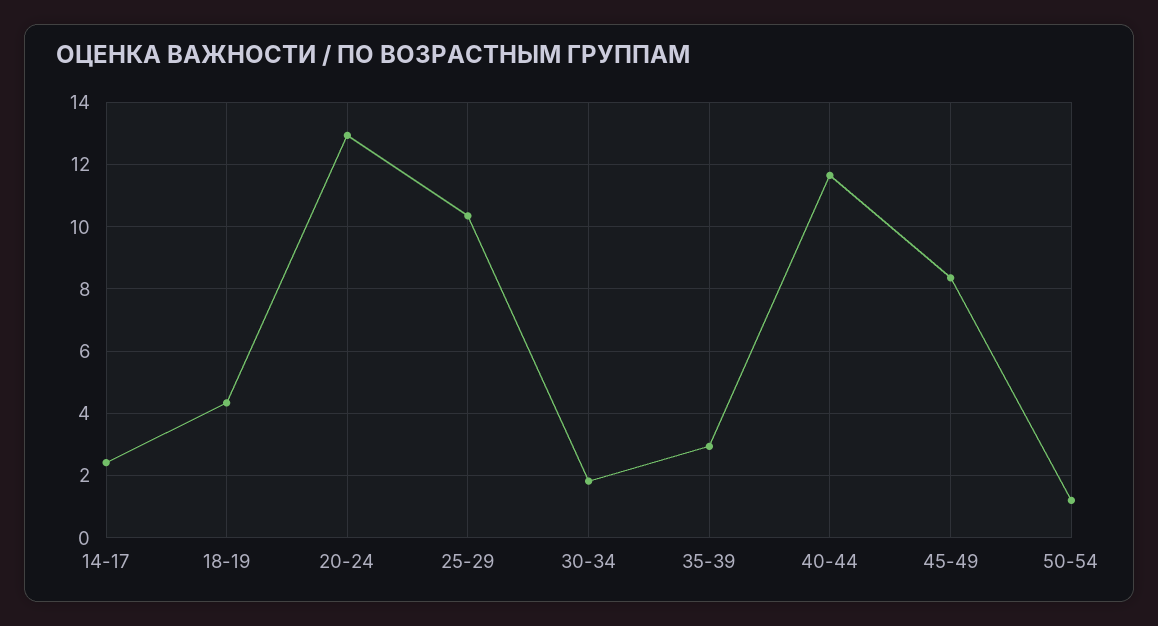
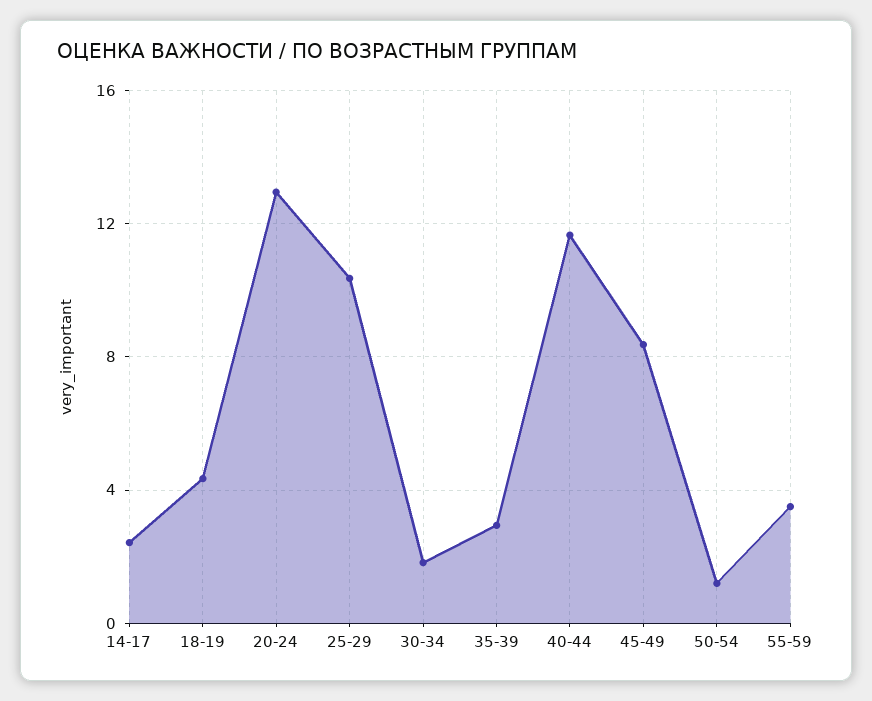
55-59: none -> 3.5

